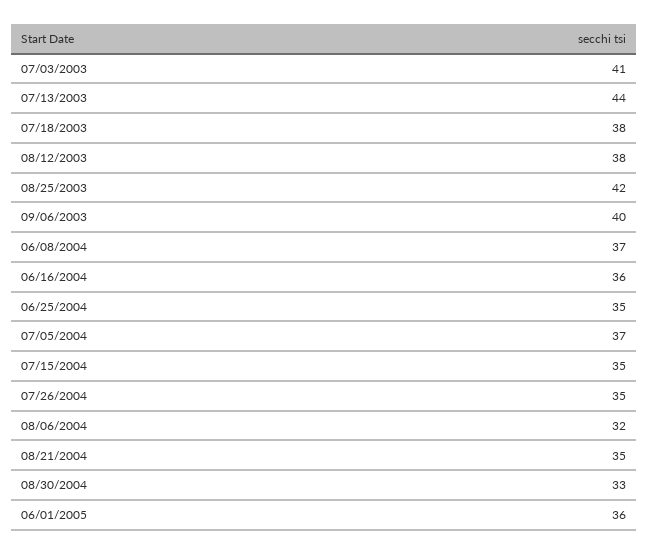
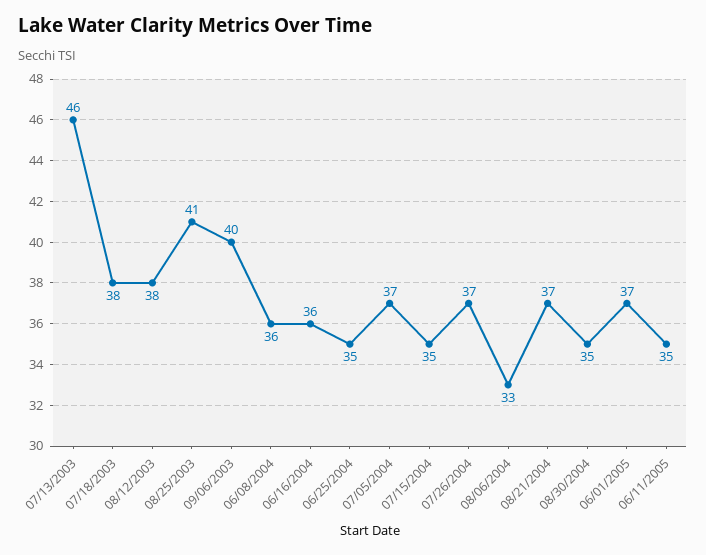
07/03/2003: 41 -> none
07/13/2003: 44 -> 46
08/25/2003: 42 -> 41
06/08/2004: 37 -> 36
07/26/2004: 35 -> 37
08/06/2004: 32 -> 33
08/21/2004: 35 -> 37
08/30/2004: 33 -> 35
06/01/2005: 36 -> 37
06/11/2005: none -> 35

